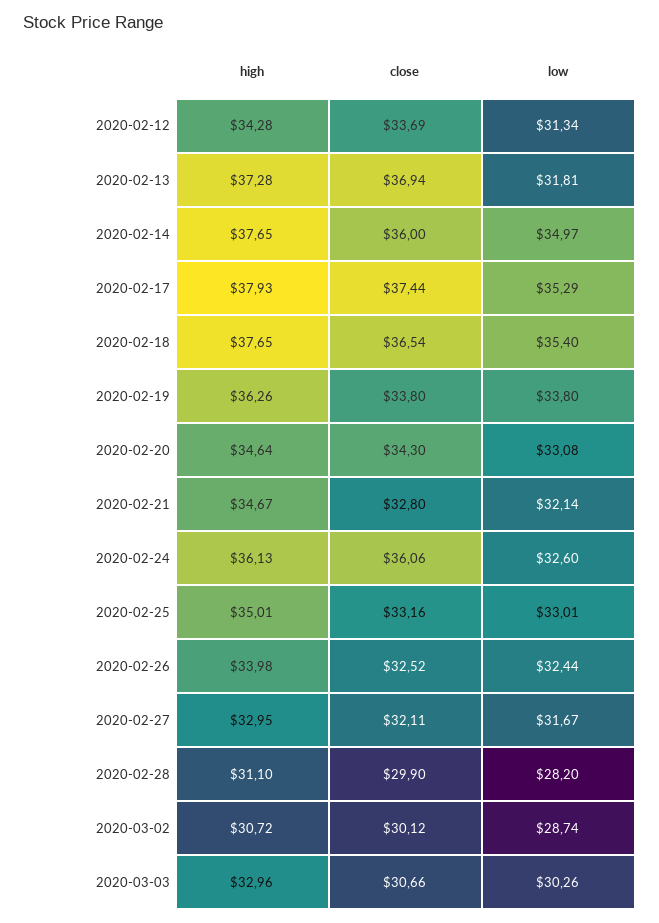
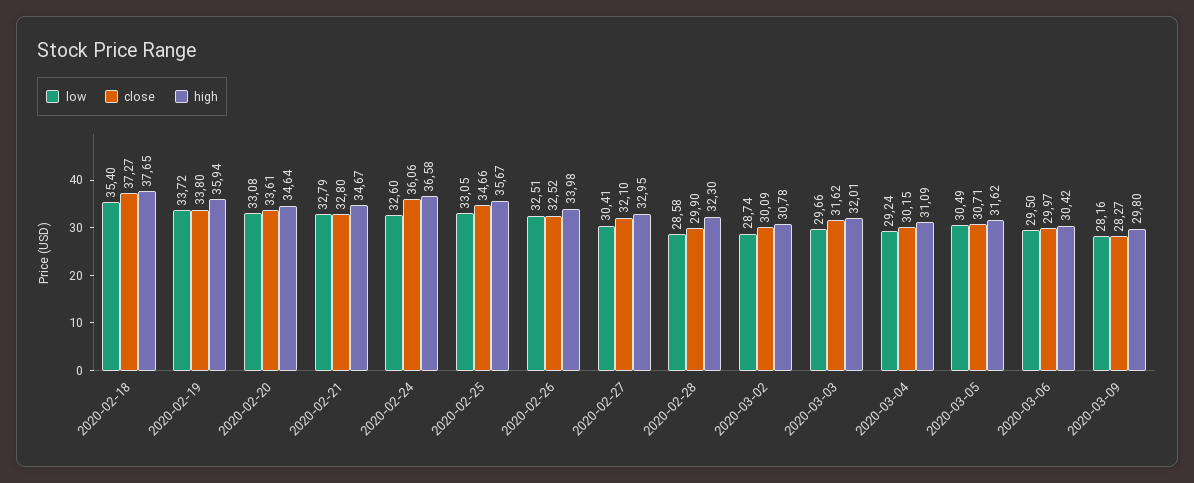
high, 2020-02-12: 34.28 -> none
close, 2020-02-12: 33.69 -> none
low, 2020-02-12: 31.34 -> none
high, 2020-02-13: 37.28 -> none
close, 2020-02-13: 36.94 -> none
low, 2020-02-13: 31.81 -> none
high, 2020-02-14: 37.65 -> none
close, 2020-02-14: 36 -> none
low, 2020-02-14: 34.97 -> none
high, 2020-02-17: 37.93 -> none
close, 2020-02-17: 37.44 -> none
low, 2020-02-17: 35.29 -> none
close, 2020-02-18: 36.54 -> 37.27
high, 2020-02-19: 36.26 -> 35.94
low, 2020-02-19: 33.8 -> 33.72
close, 2020-02-20: 34.3 -> 33.61
low, 2020-02-21: 32.14 -> 32.79
high, 2020-02-24: 36.13 -> 36.58
high, 2020-02-25: 35.01 -> 35.67
close, 2020-02-25: 33.16 -> 34.66
low, 2020-02-25: 33.01 -> 33.05
low, 2020-02-26: 32.44 -> 32.51
close, 2020-02-27: 32.11 -> 32.1
low, 2020-02-27: 31.67 -> 30.41
high, 2020-02-28: 31.1 -> 32.3
low, 2020-02-28: 28.2 -> 28.58
high, 2020-03-02: 30.72 -> 30.78
close, 2020-03-02: 30.12 -> 30.09
high, 2020-03-03: 32.96 -> 32.01
close, 2020-03-03: 30.66 -> 31.62
low, 2020-03-03: 30.26 -> 29.66
low, 2020-03-04: none -> 29.24
close, 2020-03-04: none -> 30.15
high, 2020-03-04: none -> 31.09
low, 2020-03-05: none -> 30.49
close, 2020-03-05: none -> 30.71
high, 2020-03-05: none -> 31.62
low, 2020-03-06: none -> 29.5
close, 2020-03-06: none -> 29.97
high, 2020-03-06: none -> 30.42
low, 2020-03-09: none -> 28.16
close, 2020-03-09: none -> 28.27
high, 2020-03-09: none -> 29.8

